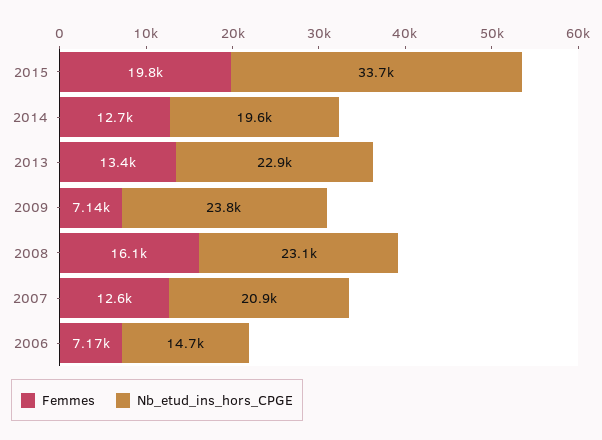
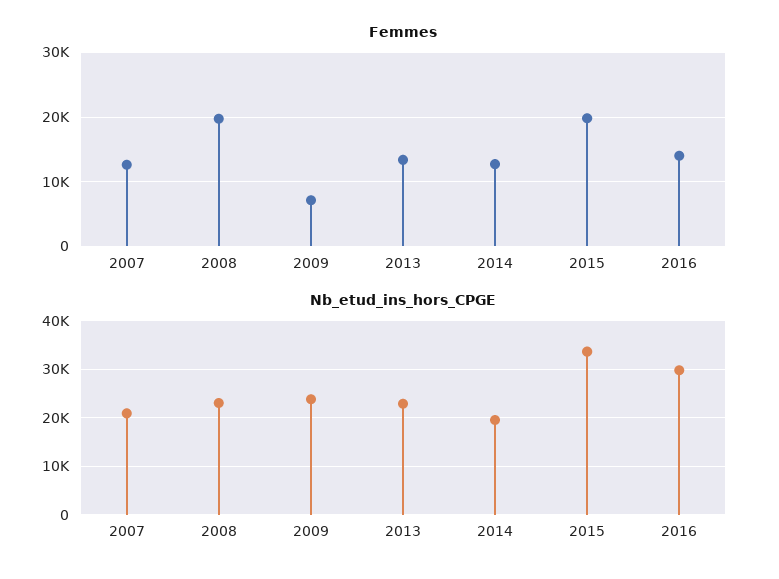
Femmes, 2008: 16100 -> 20000
Femmes, 2006: 7170 -> none
Nb_etud_ins_hors_CPGE, 2006: 14700 -> none
Femmes, 2016: none -> 14000
Nb_etud_ins_hors_CPGE, 2016: none -> 30000

